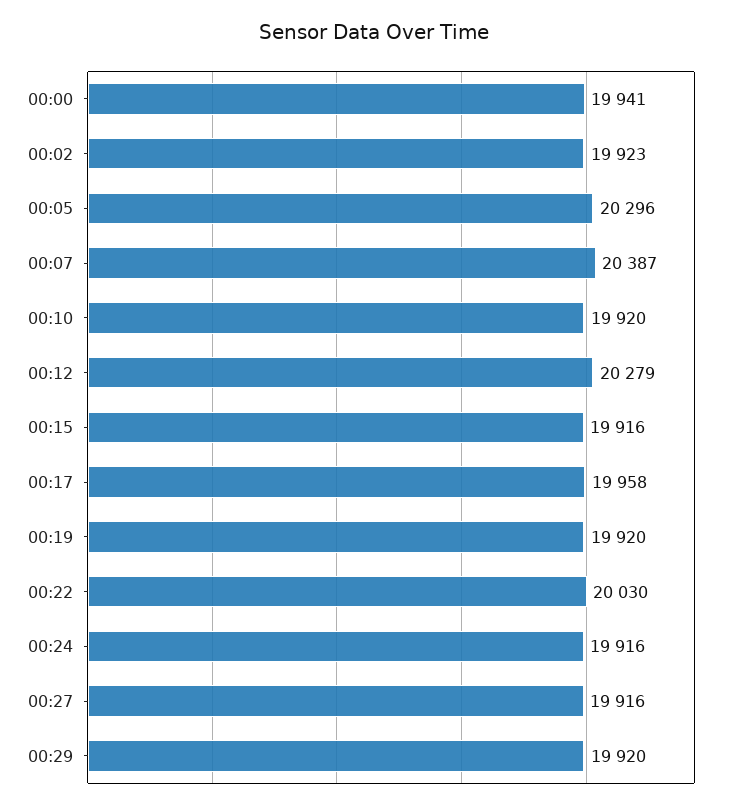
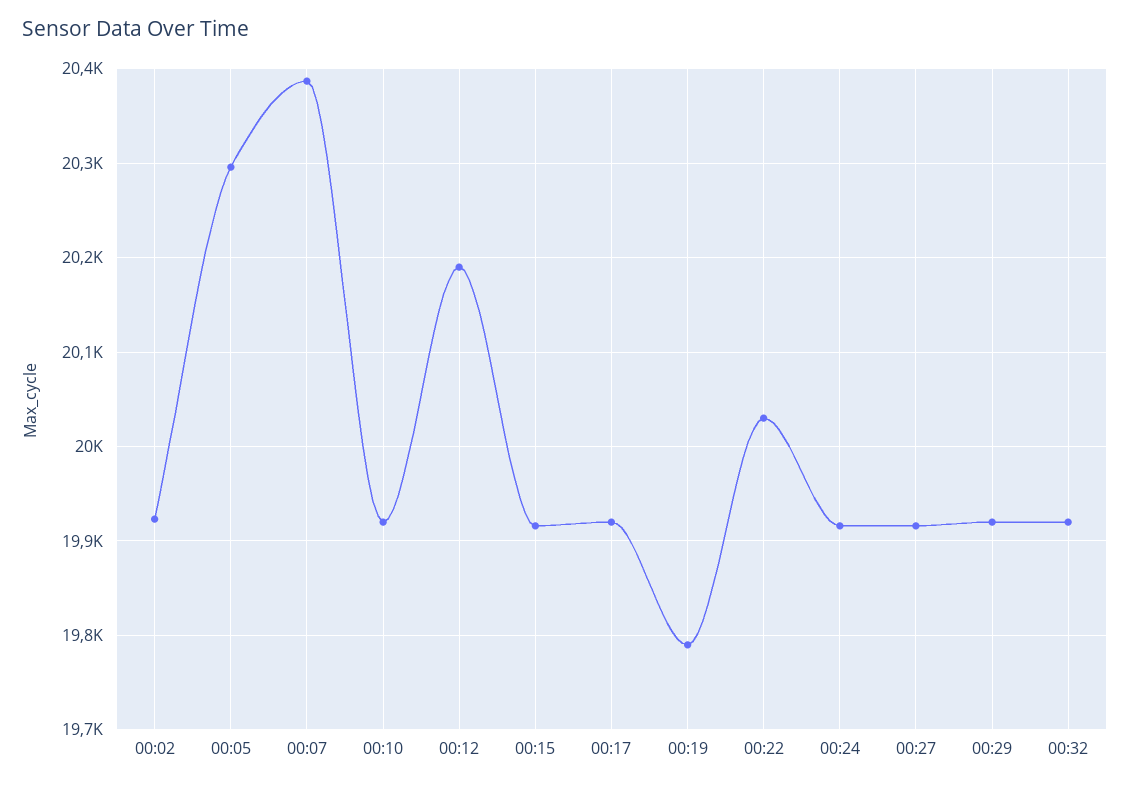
00:00: 19941 -> none
00:12: 20279 -> 20190
00:17: 19958 -> 19920
00:19: 19920 -> 19790
00:32: none -> 19920

